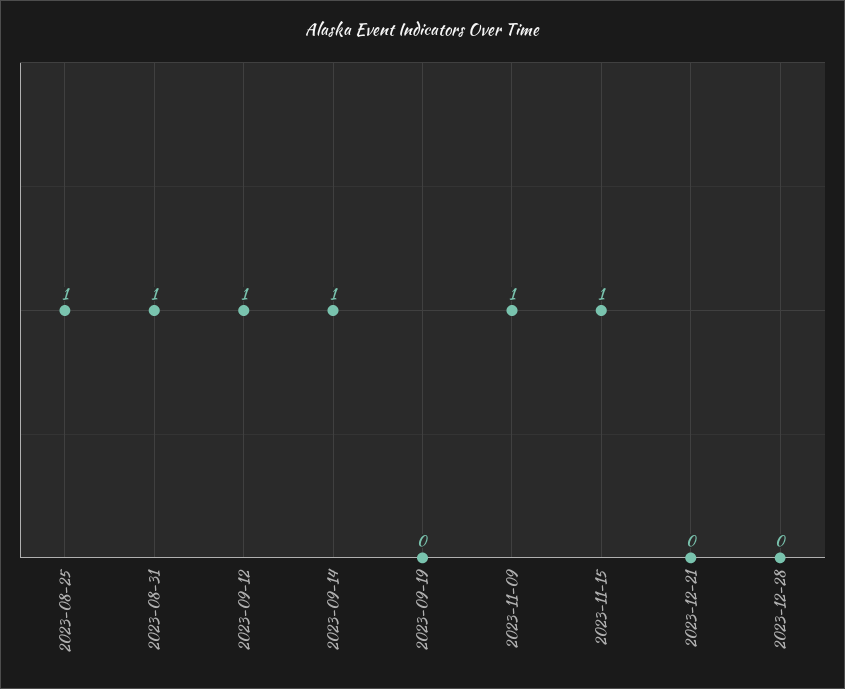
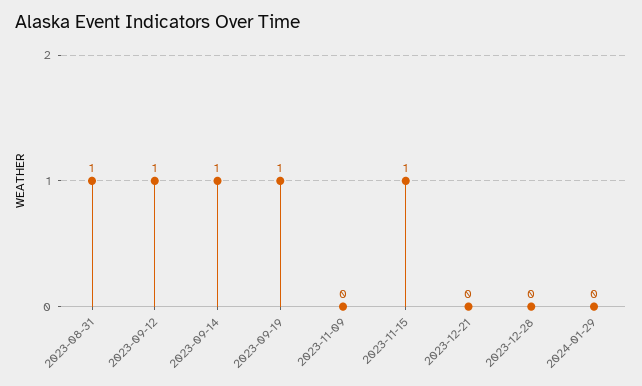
2023-08-25: 1 -> none
2023-09-19: 0 -> 1
2023-11-09: 1 -> 0
2024-01-29: none -> 0

